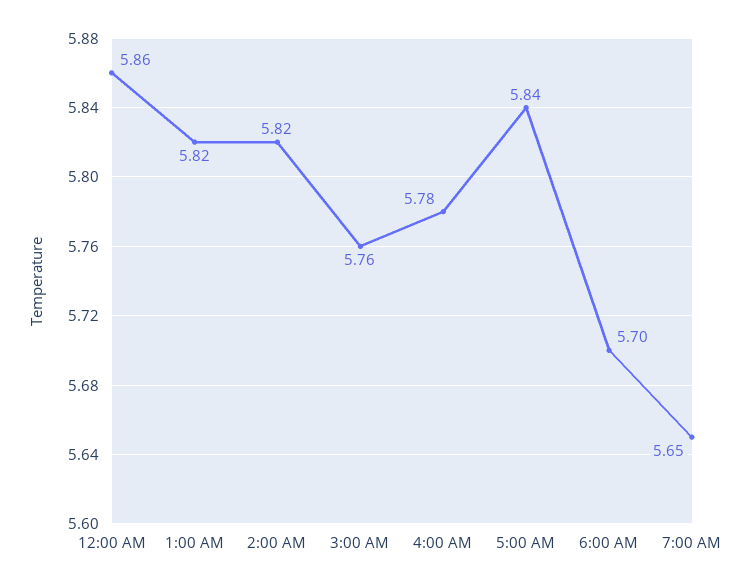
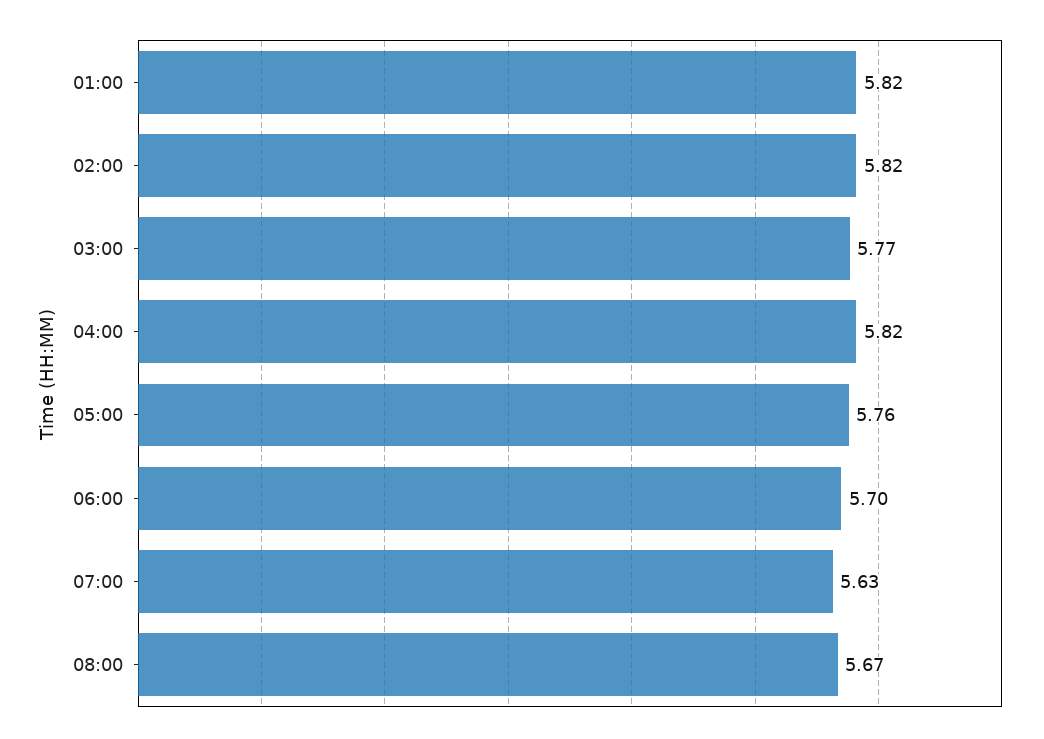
12:00 AM: 5.86 -> none
3:00 AM: 5.76 -> 5.77
4:00 AM: 5.78 -> 5.82
5:00 AM: 5.84 -> 5.76
7:00 AM: 5.65 -> 5.63
08:00: none -> 5.67

